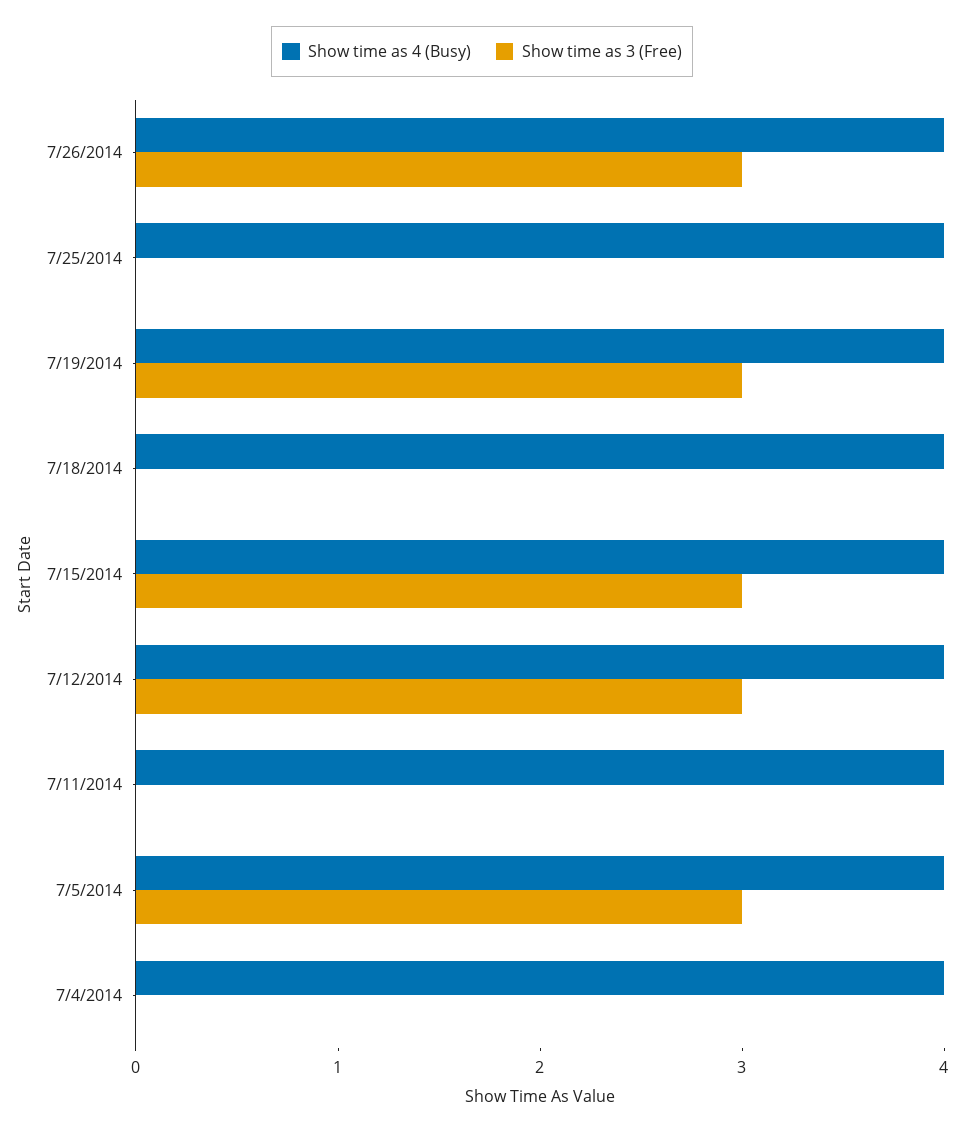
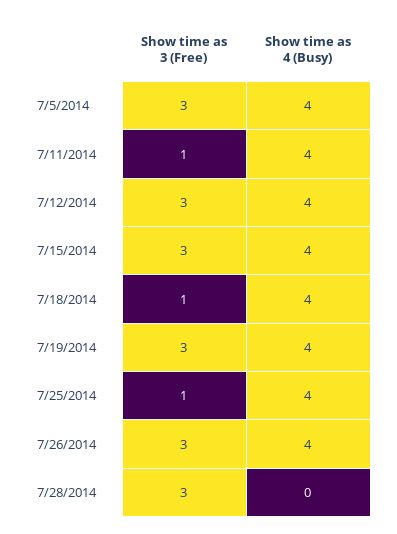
Show time as 3 (Free), 7/25/2014: 0 -> 1
Show time as 3 (Free), 7/18/2014: 0 -> 1
Show time as 3 (Free), 7/11/2014: 0 -> 1
Show time as 4 (Busy), 7/4/2014: 4 -> none
Show time as 3 (Free), 7/4/2014: 0 -> none
Show time as 3 (Free), 7/28/2014: none -> 3
Show time as 4 (Busy), 7/28/2014: none -> 0

